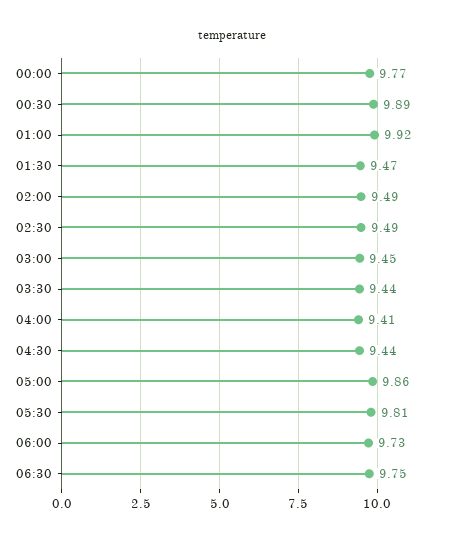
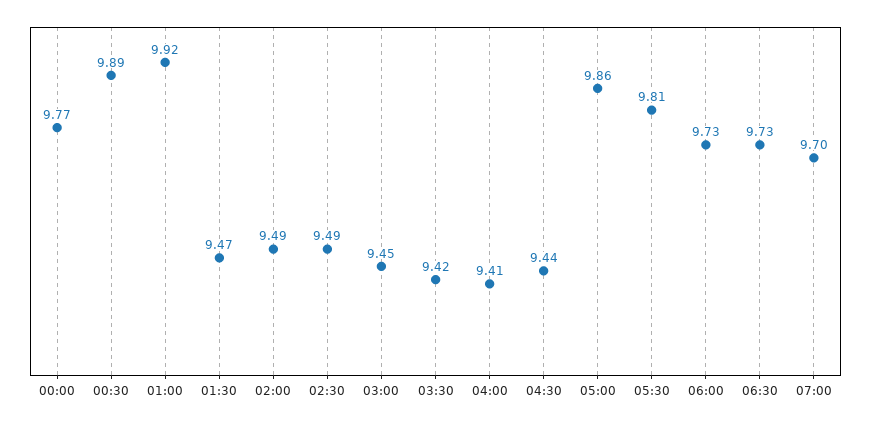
03:30: 9.44 -> 9.42
06:30: 9.75 -> 9.73
07:00: none -> 9.7

